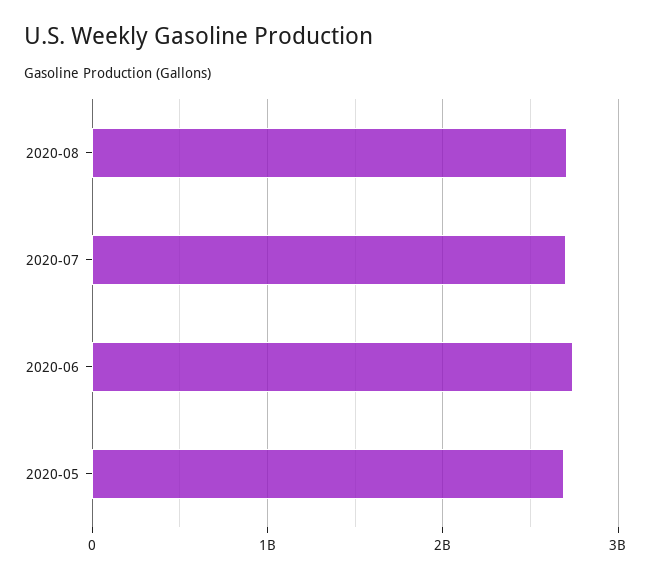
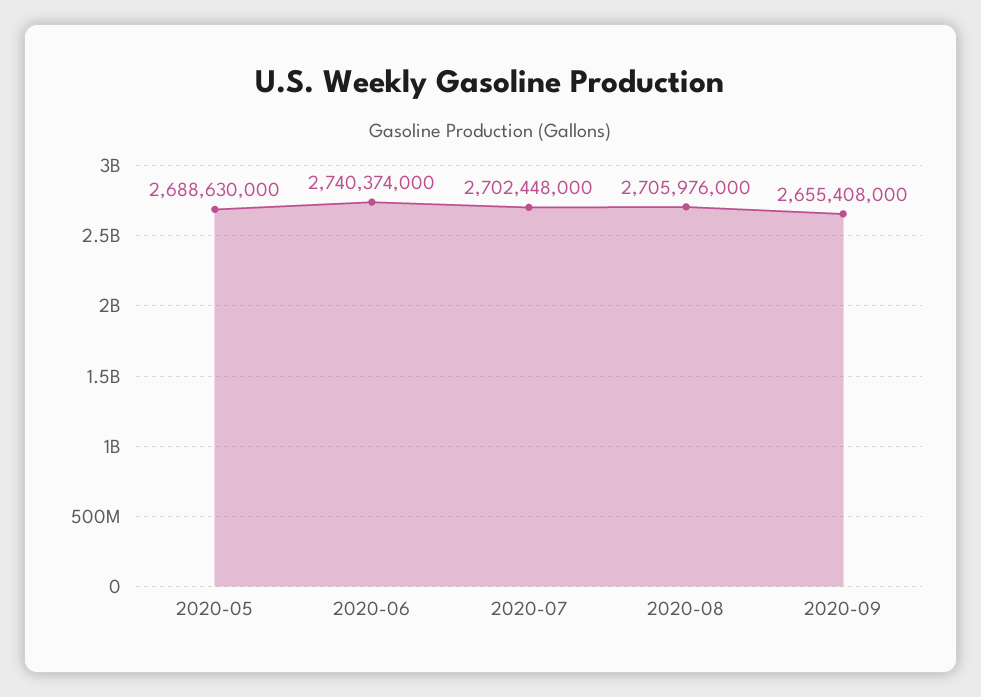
2020-09: none -> 2655408000

